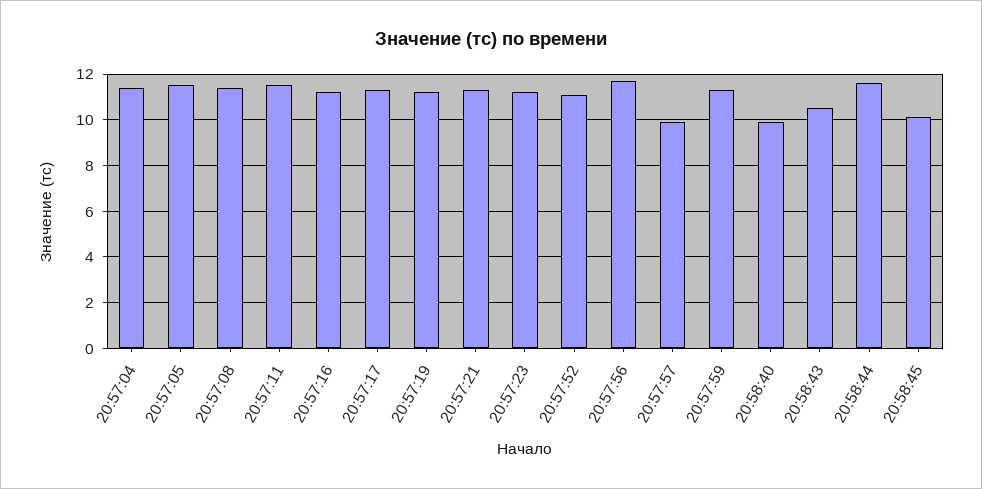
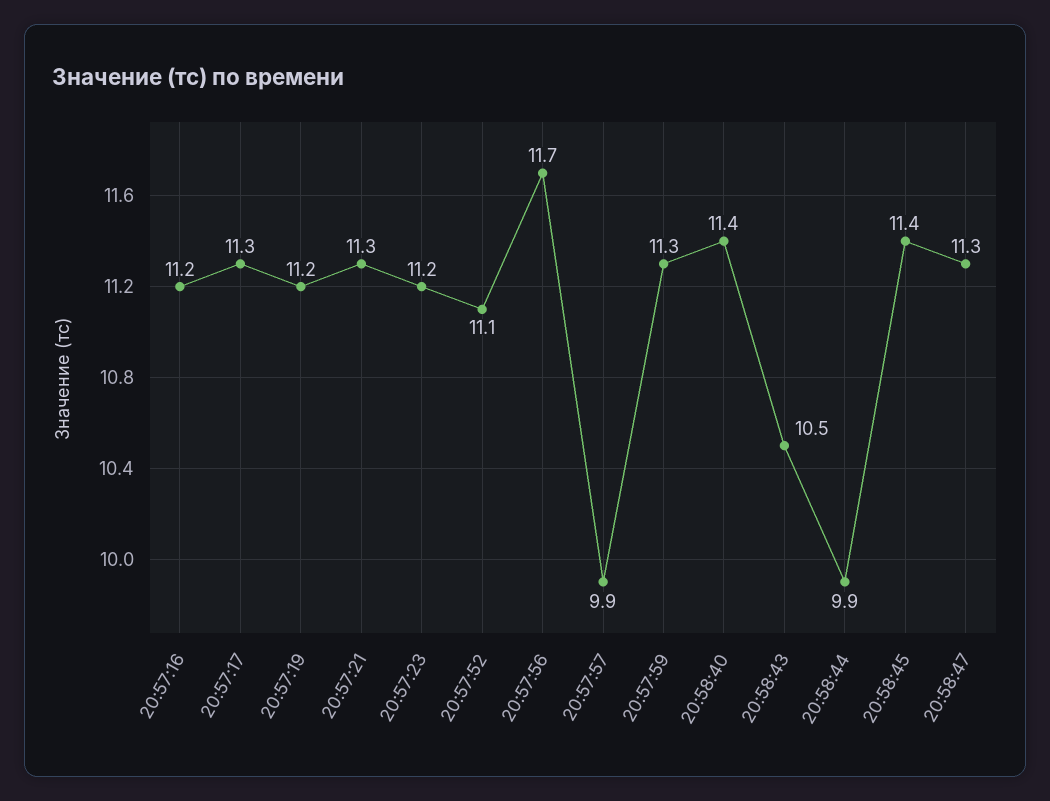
20:57:04: 11.5 -> none
20:57:05: 11.5 -> none
20:57:08: 11.5 -> none
20:57:11: 11.5 -> none
20:58:40: 10 -> 11.4
20:58:44: 11.5 -> 9.9
20:58:45: 10 -> 11.4
20:58:47: none -> 11.3

